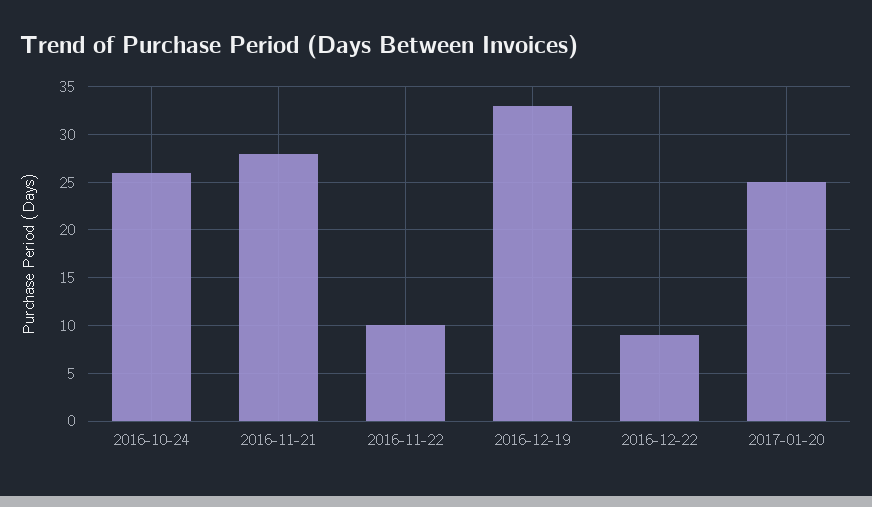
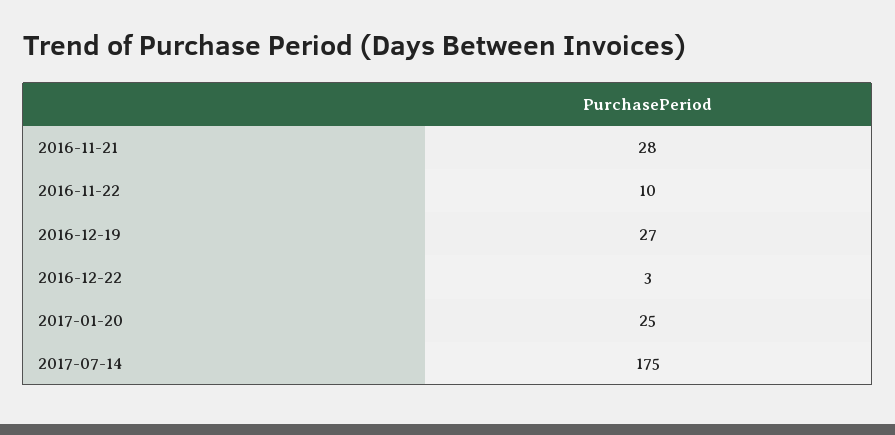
2016-10-24: 26 -> none
2016-12-19: 33 -> 27
2016-12-22: 9 -> 3
2017-07-14: none -> 175

